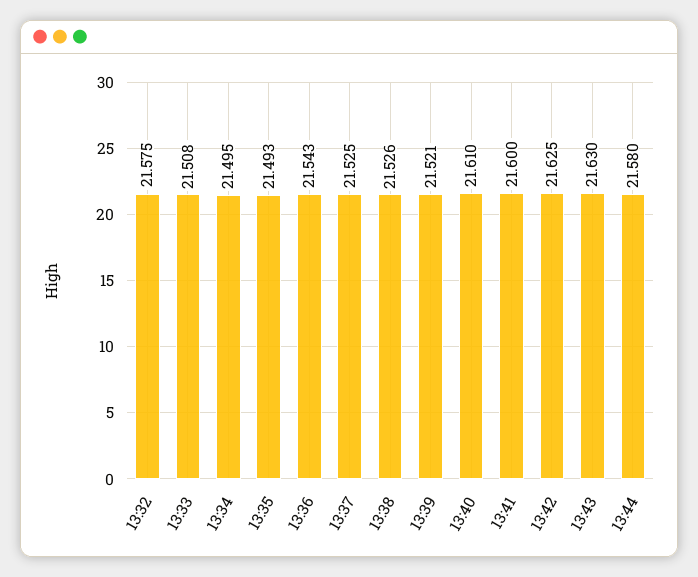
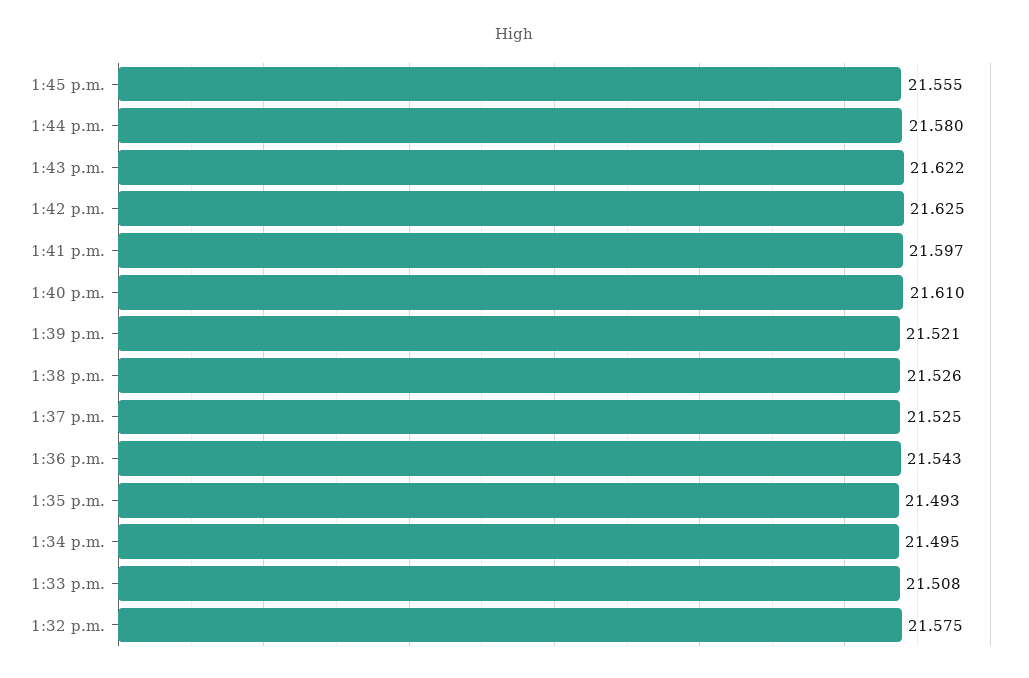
13:41: 21.6 -> 21.597
13:43: 21.63 -> 21.622
1:45 p.m.: none -> 21.555

